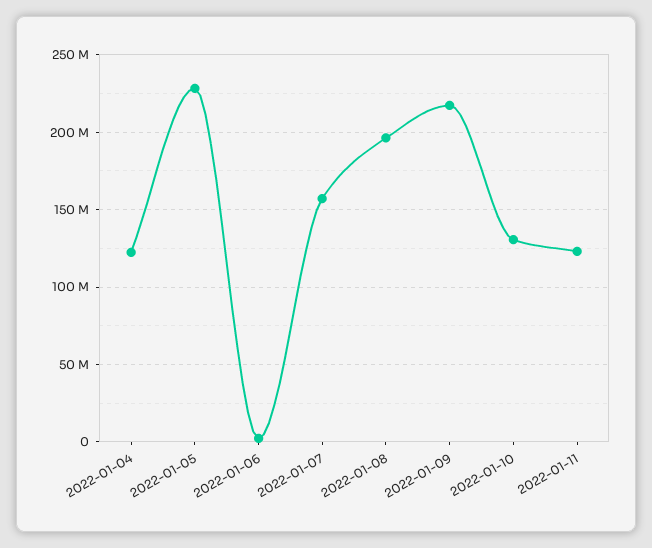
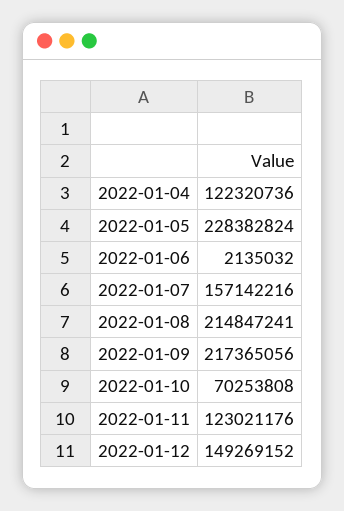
2022-01-08: 195000000 -> 214847241
2022-01-10: 130000000 -> 70253808
2022-01-12: none -> 149269152

